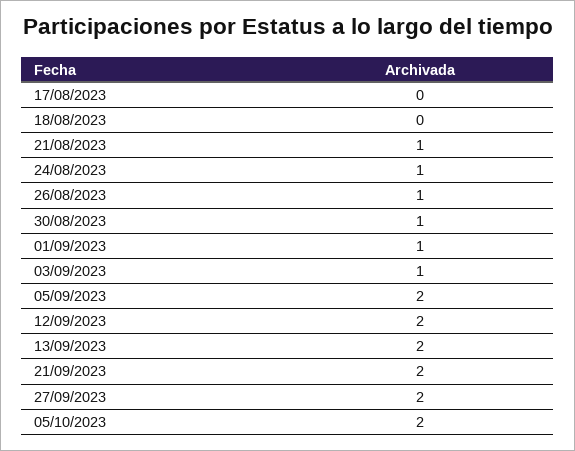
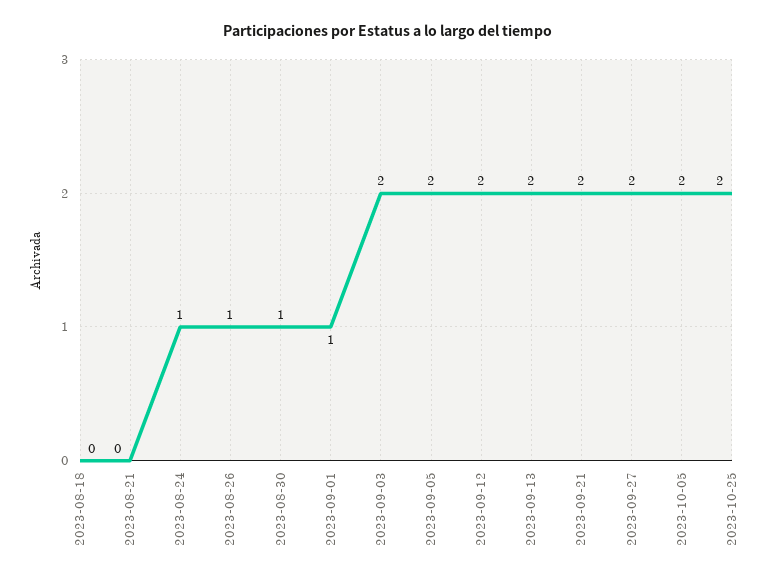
17/08/2023: 0 -> none
21/08/2023: 1 -> 0
03/09/2023: 1 -> 2
2023-10-25: none -> 2

